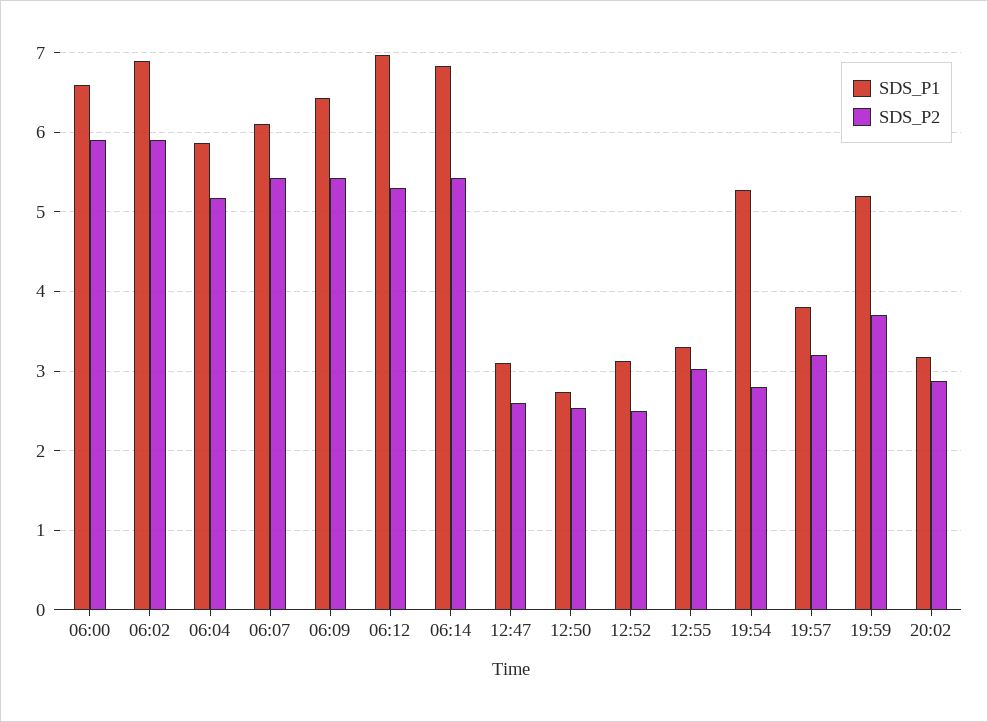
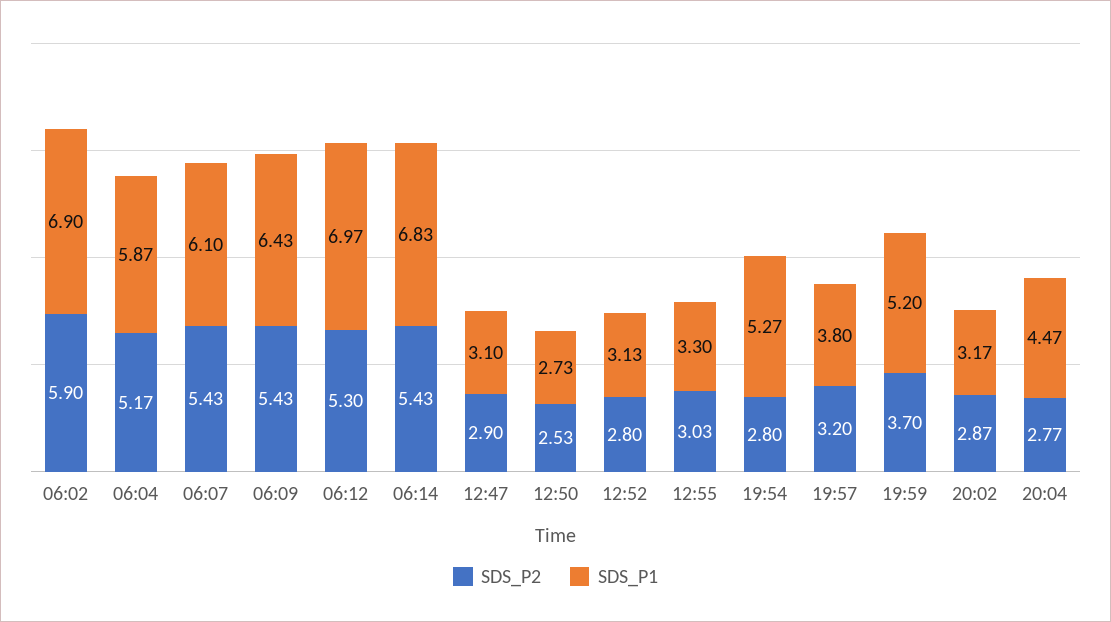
SDS_P1, 06:00: 6.6 -> none
SDS_P2, 06:00: 5.9 -> none
SDS_P2, 12:47: 2.6 -> 2.9
SDS_P2, 12:52: 2.5 -> 2.8
SDS_P2, 20:04: none -> 2.77
SDS_P1, 20:04: none -> 4.47

